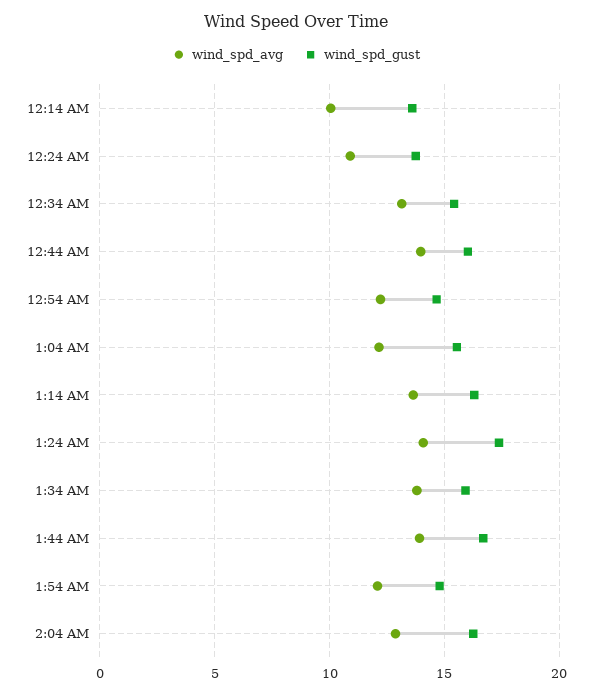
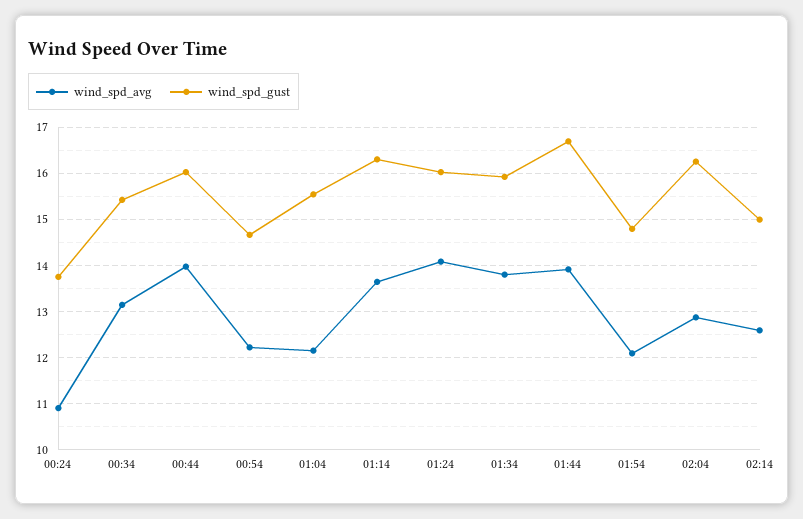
wind_spd_avg, 12:14 AM: 10 -> none
wind_spd_gust, 12:14 AM: 13.5 -> none
wind_spd_gust, 1:24 AM: 17.5 -> 16
wind_spd_avg, 02:14: none -> 12.6
wind_spd_gust, 02:14: none -> 15

